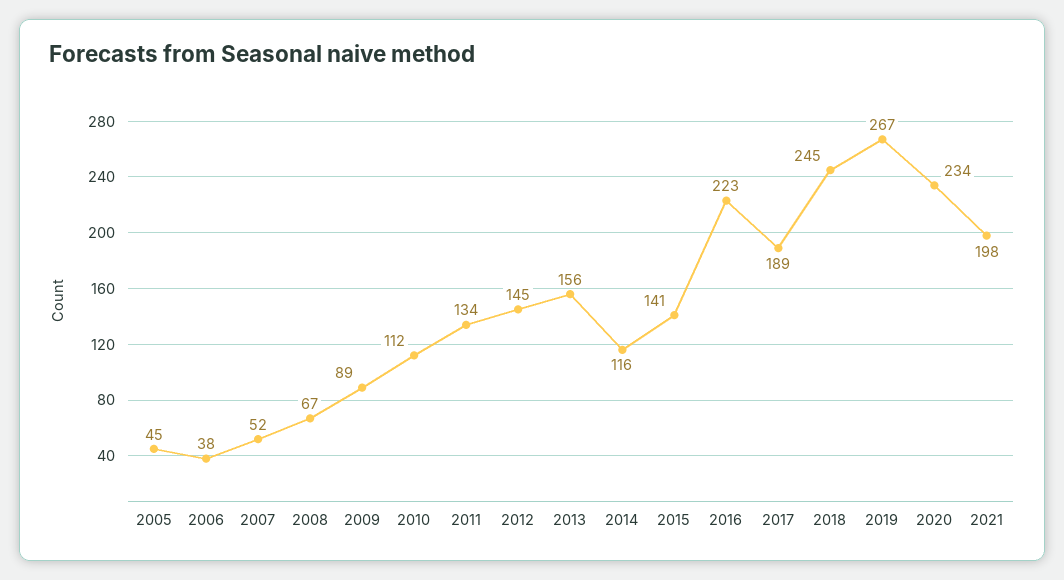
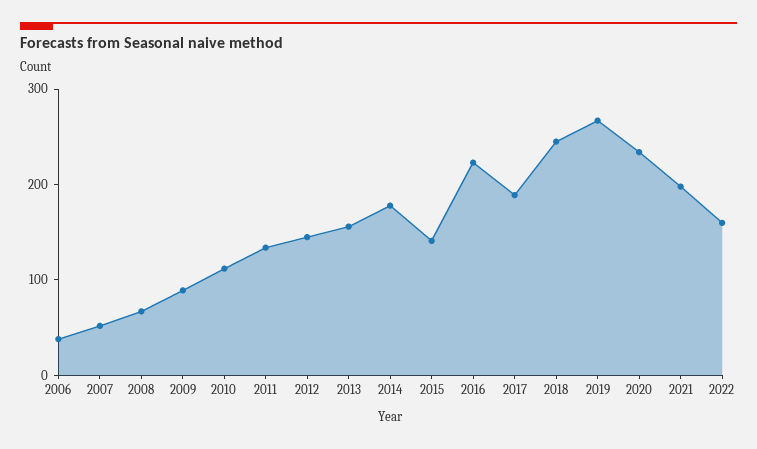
2005: 45 -> none
2014: 116 -> 180
2022: none -> 160

